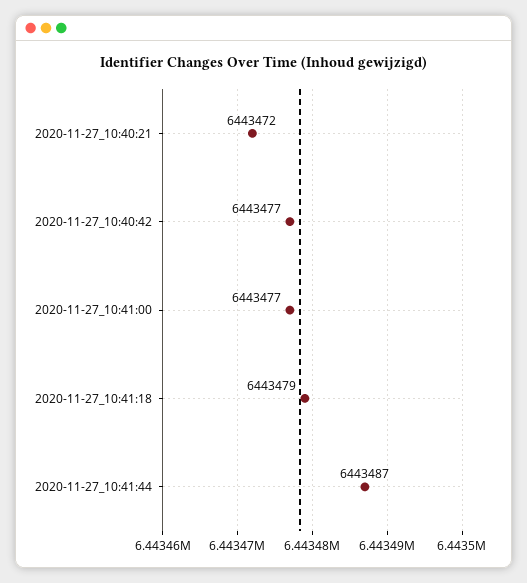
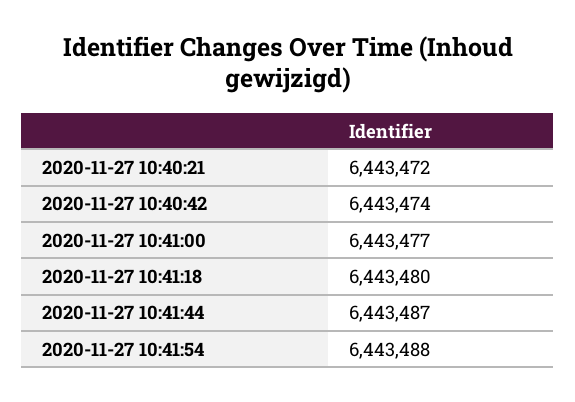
2020-11-27_10:40:42: 6443477 -> 6443474
2020-11-27_10:41:18: 6443479 -> 6443480
2020-11-27 10:41:54: none -> 6443488

